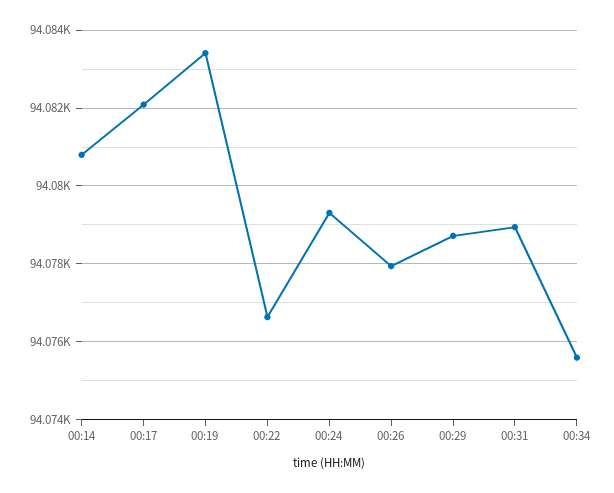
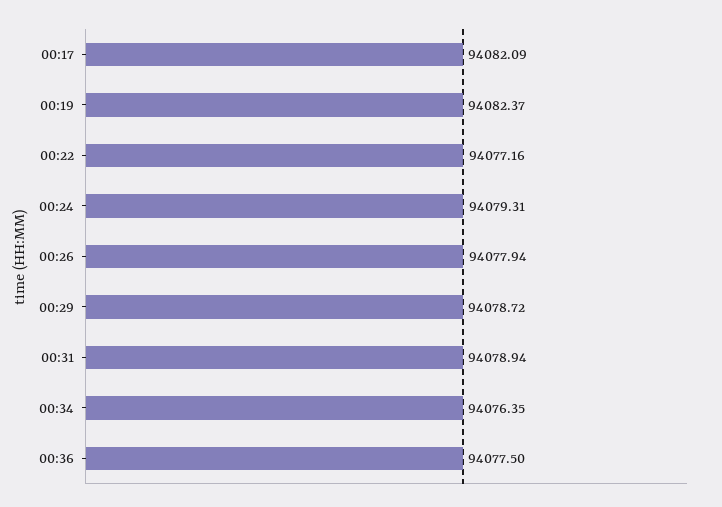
00:14: 94080.8 -> none
00:19: 94083.4 -> 94082.37
00:22: 94076.6 -> 94077.16
00:34: 94075.6 -> 94076.35
00:36: none -> 94077.5

